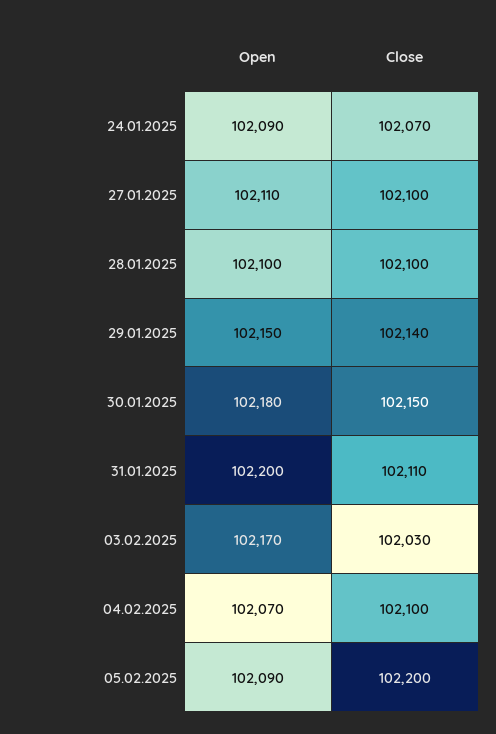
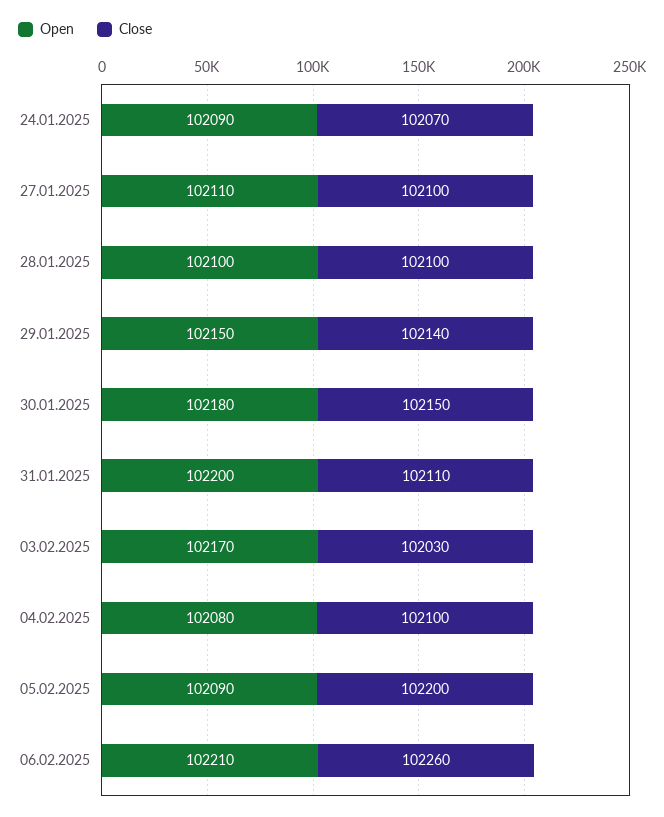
Open, 04.02.2025: 102070 -> 102080
Open, 06.02.2025: none -> 102210
Close, 06.02.2025: none -> 102260

